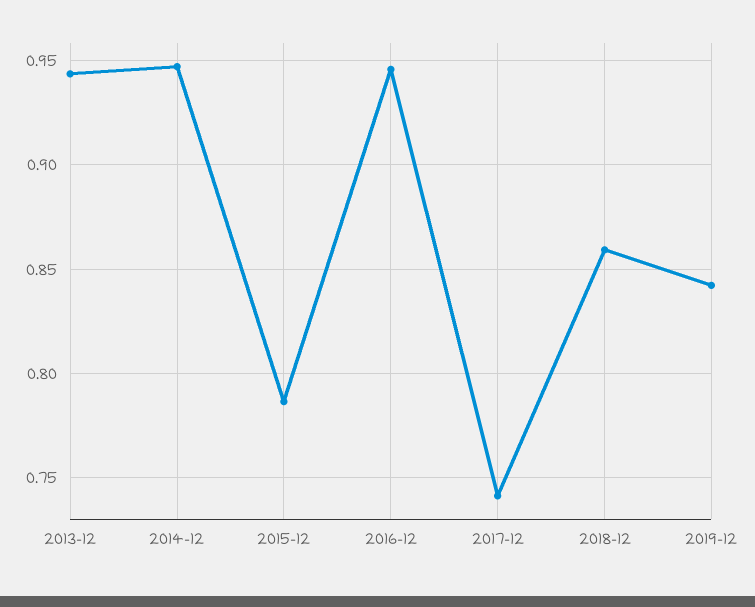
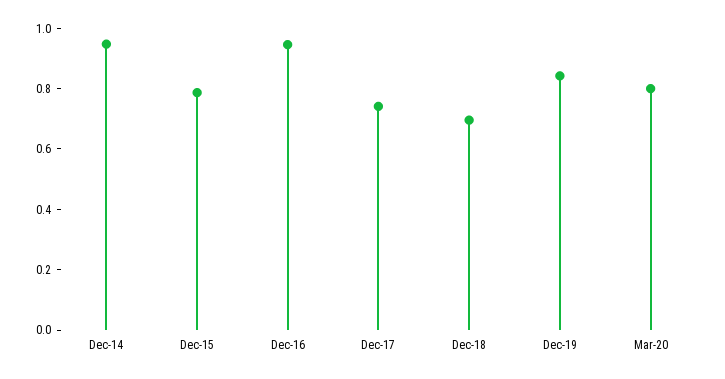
2013-12: 0.945 -> none
2018-12: 0.86 -> 0.7
Mar-20: none -> 0.8

